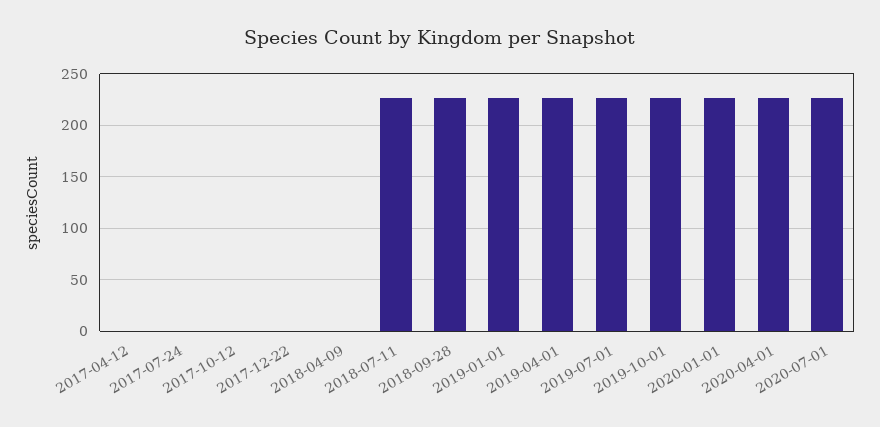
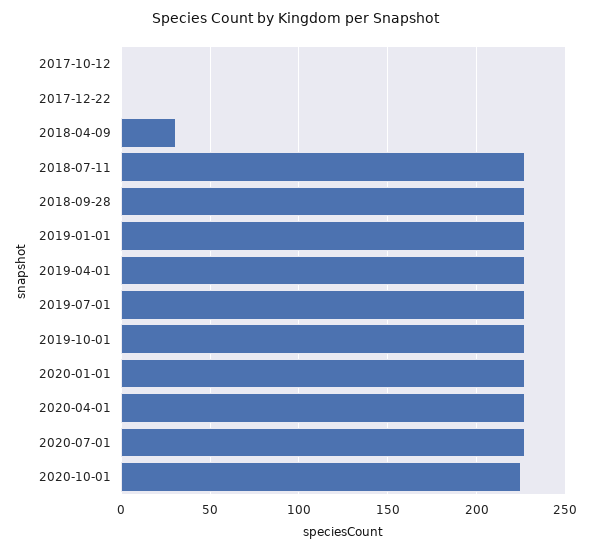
2017-04-12: 0 -> none
2017-07-24: 0 -> none
2018-04-09: 0 -> 30
2020-10-01: none -> 225

